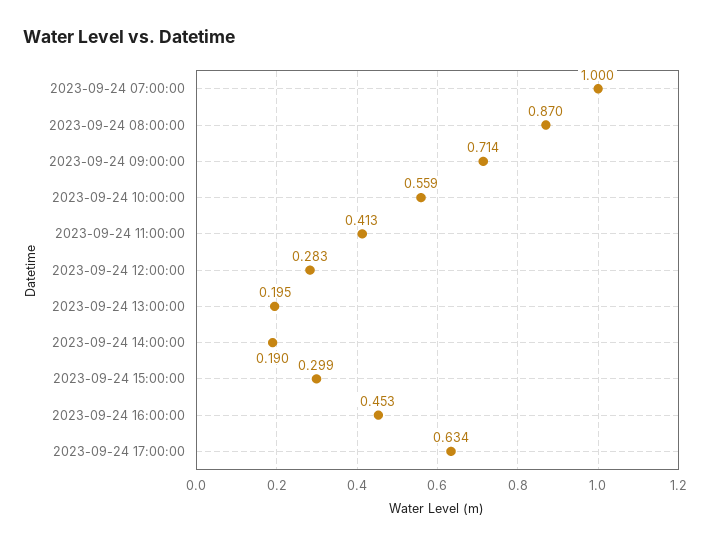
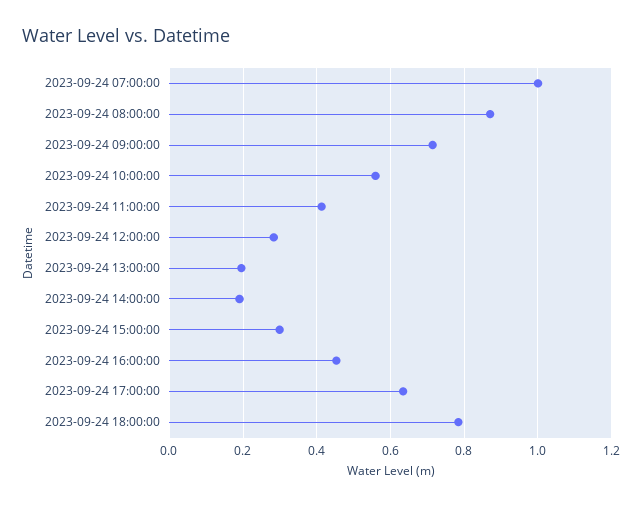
2023-09-24 18:00:00: none -> 0.78

